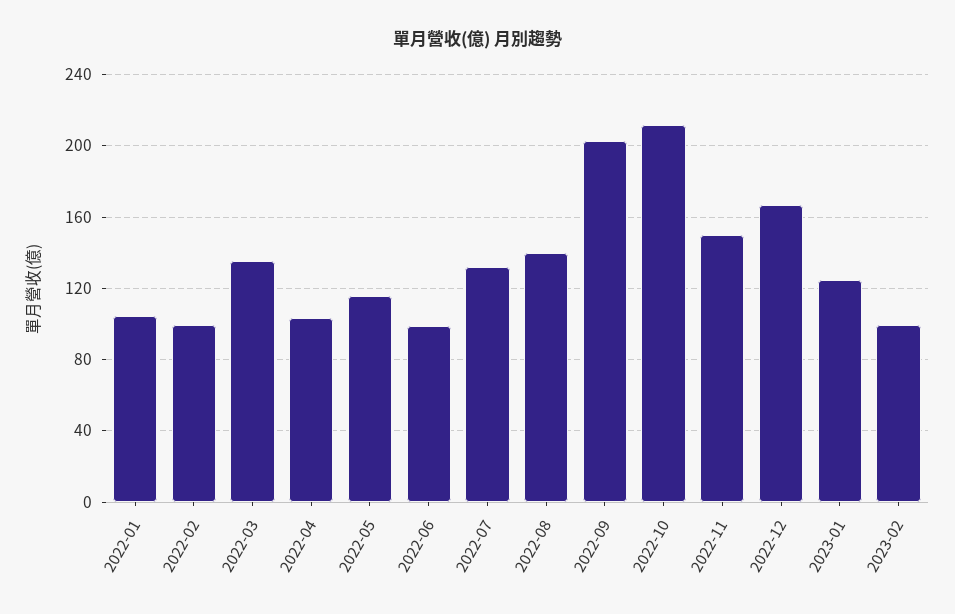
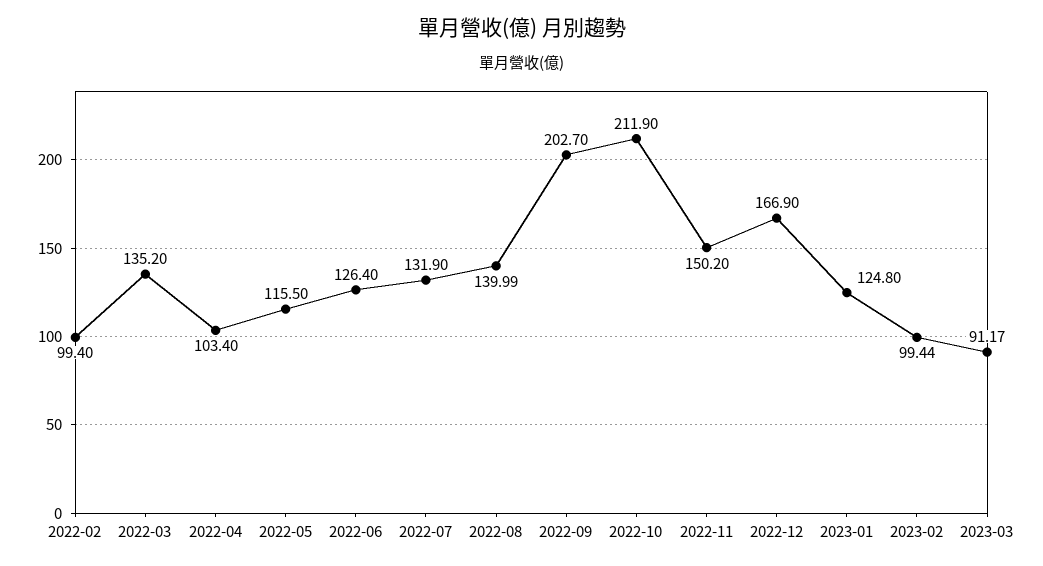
2022-01: 105 -> none
2022-06: 100 -> 126.4
2023-03: none -> 91.17

